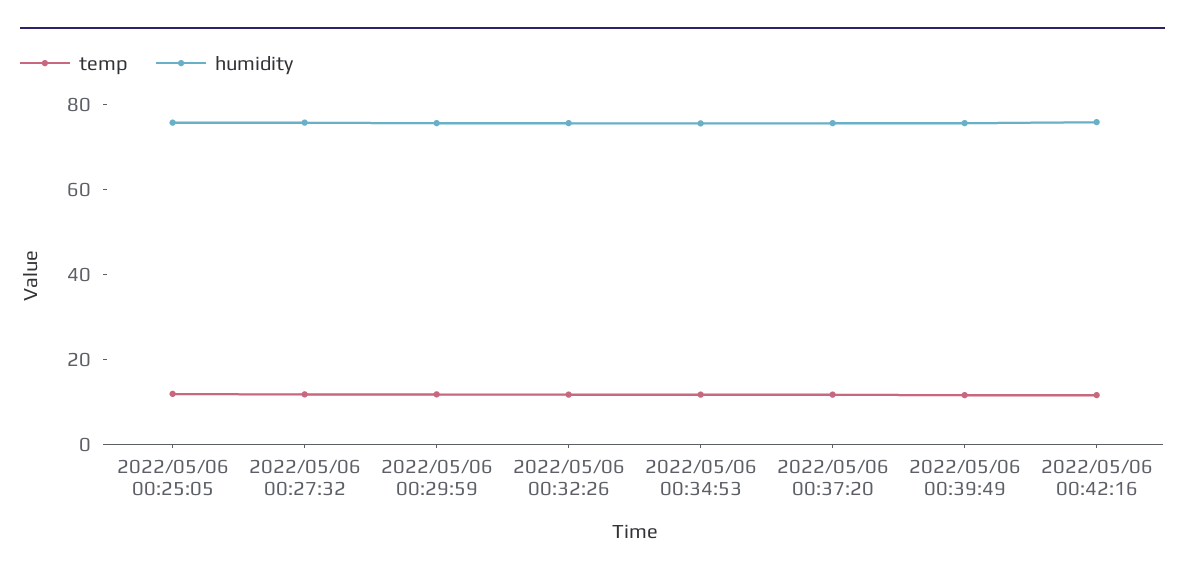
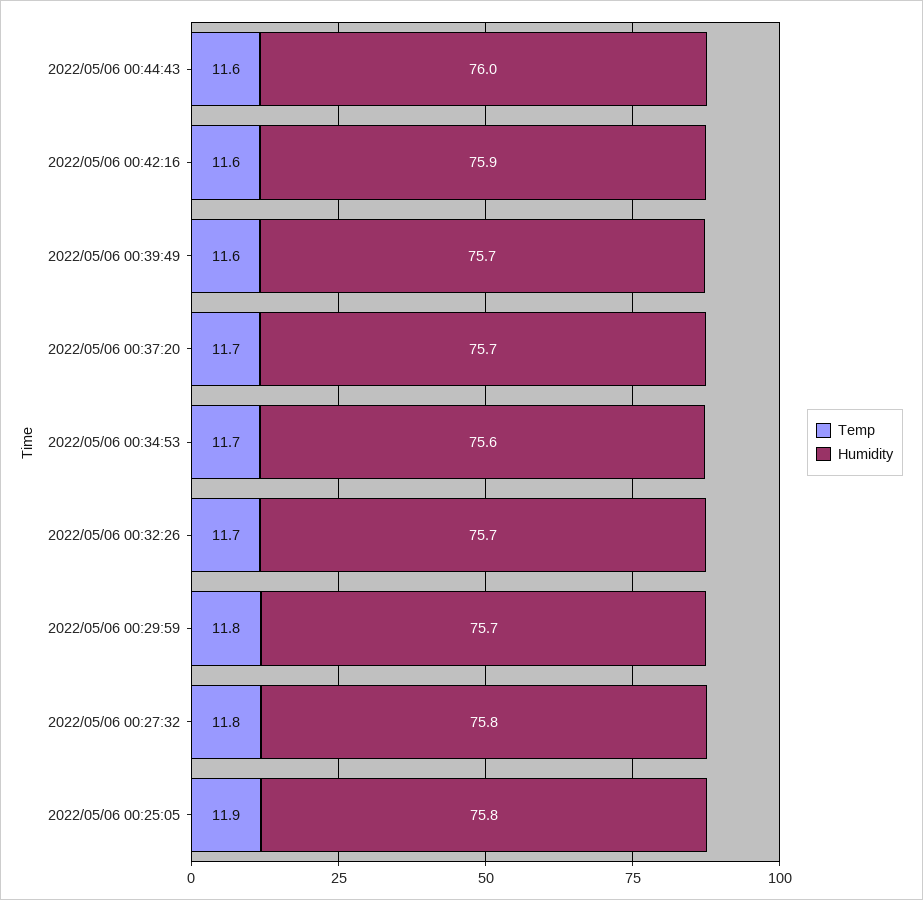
temp, 2022/05/06 00:44:43: none -> 11.6
humidity, 2022/05/06 00:44:43: none -> 76

